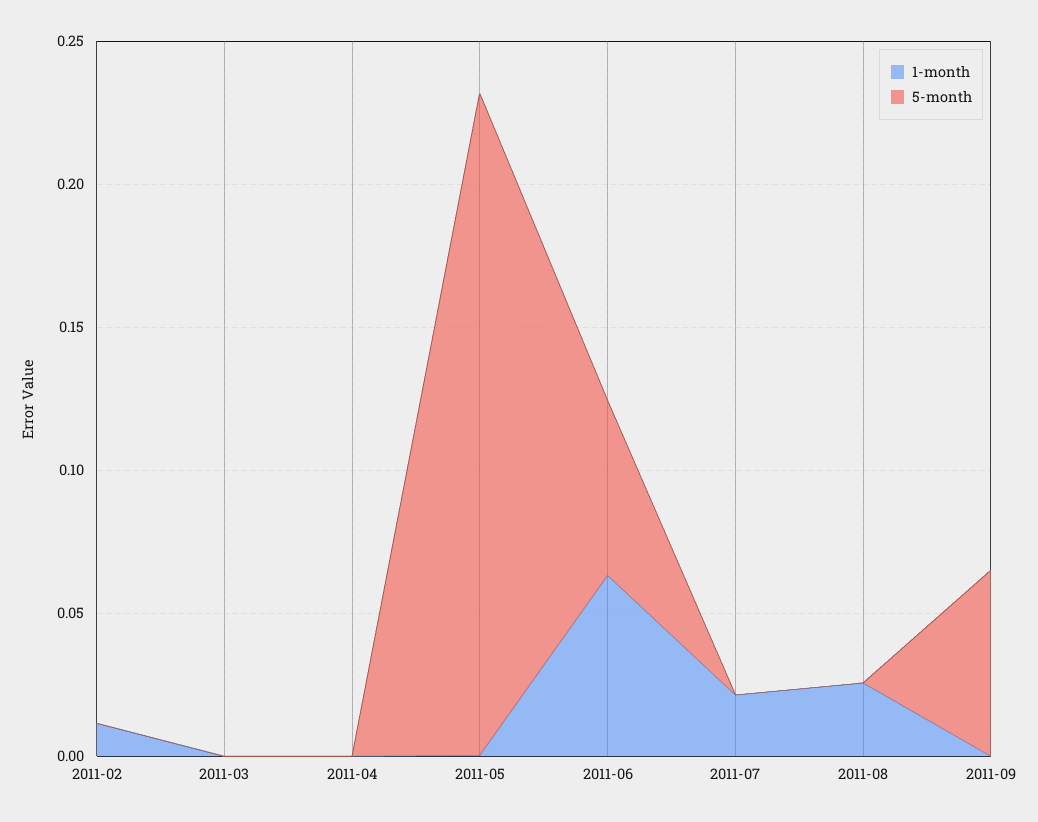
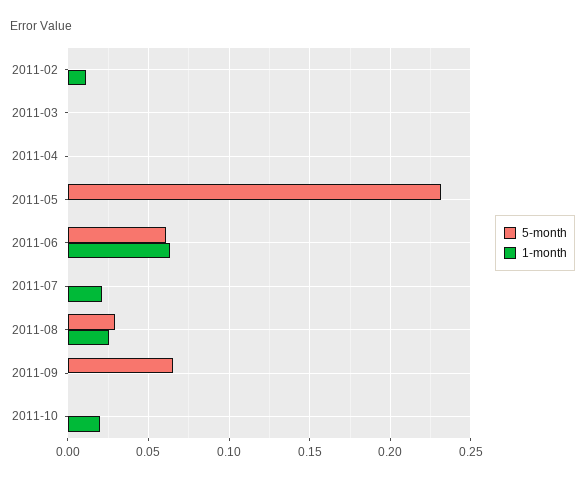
5-month, 2011-08: 0 -> 0.03
5-month, 2011-10: none -> 0
1-month, 2011-10: none -> 0.02

